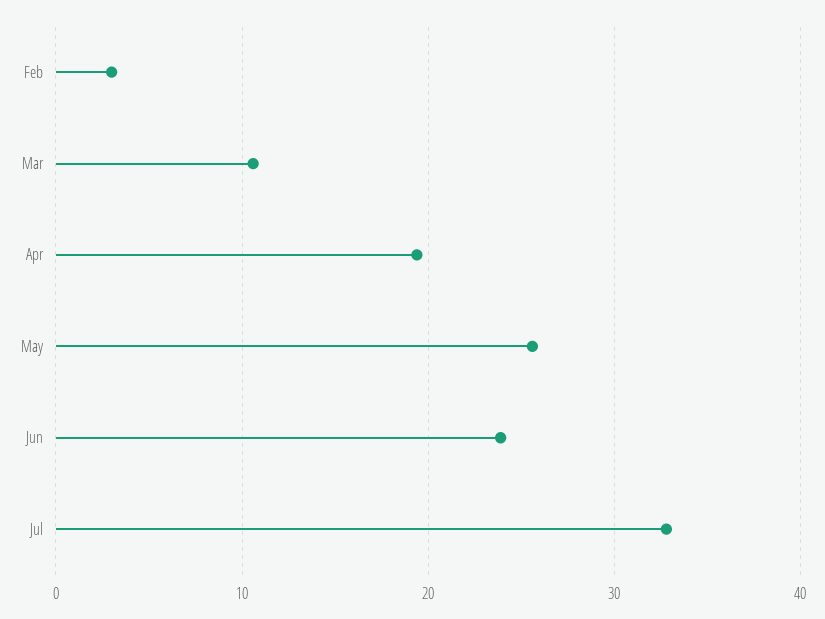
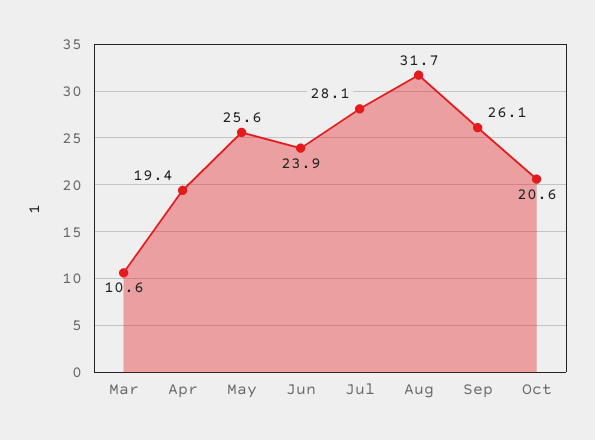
Feb: 3 -> none
Jul: 33 -> 28.1
Aug: none -> 31.7
Sep: none -> 26.1
Oct: none -> 20.6

